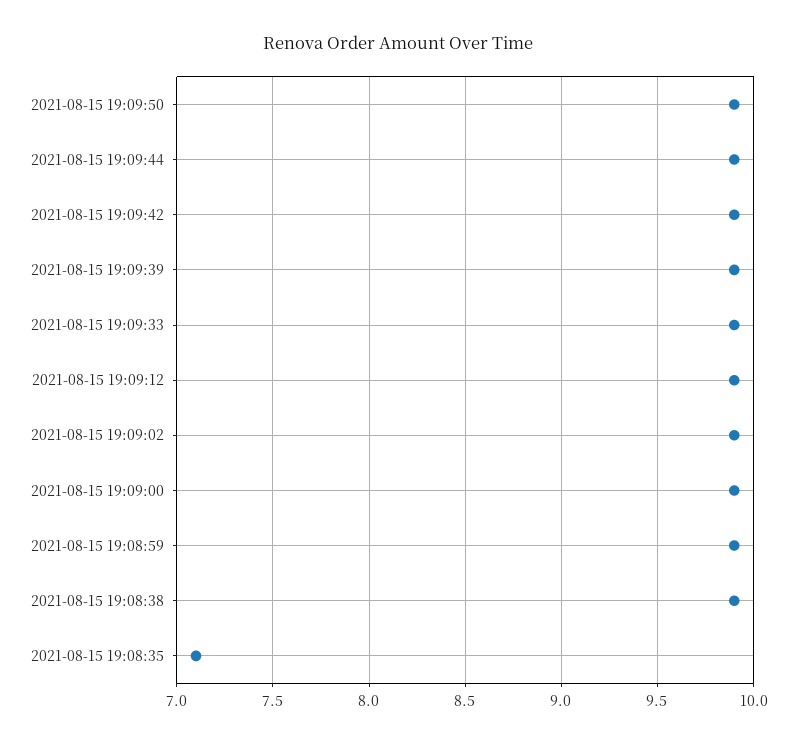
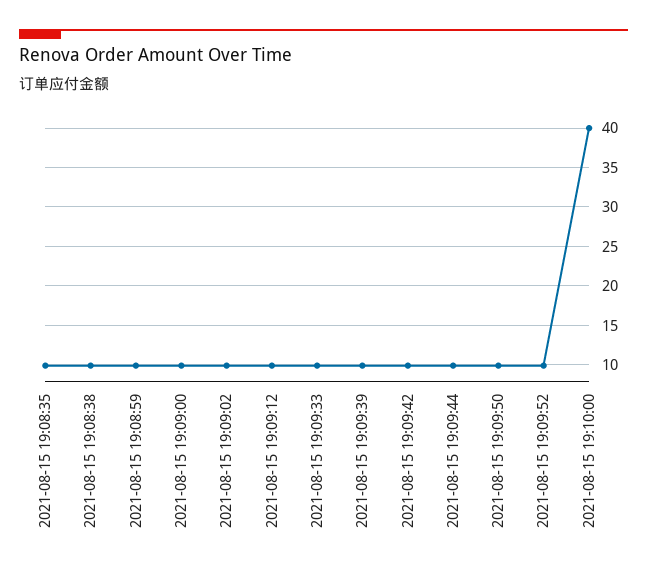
2021-08-15 19:08:35: 7.1 -> 10
2021-08-15 19:09:52: none -> 10
2021-08-15 19:10:00: none -> 40

